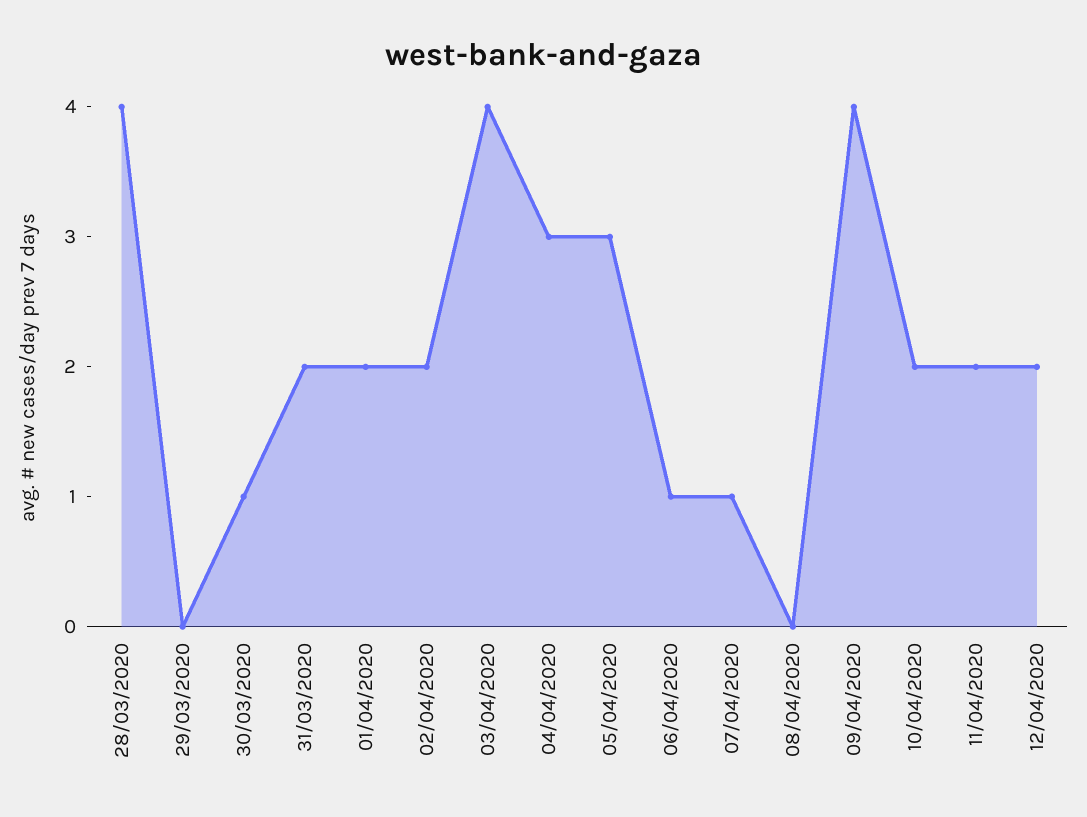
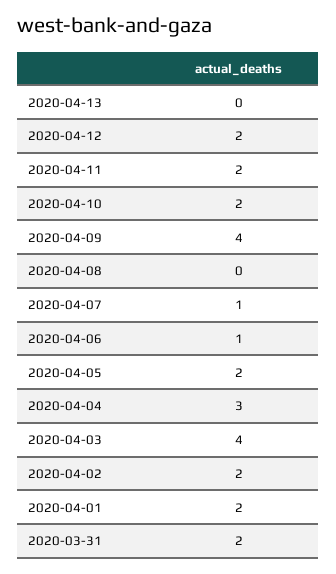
28/03/2020: 4 -> none
29/03/2020: 0 -> none
30/03/2020: 1 -> none
05/04/2020: 3 -> 2
2020-04-13: none -> 0

